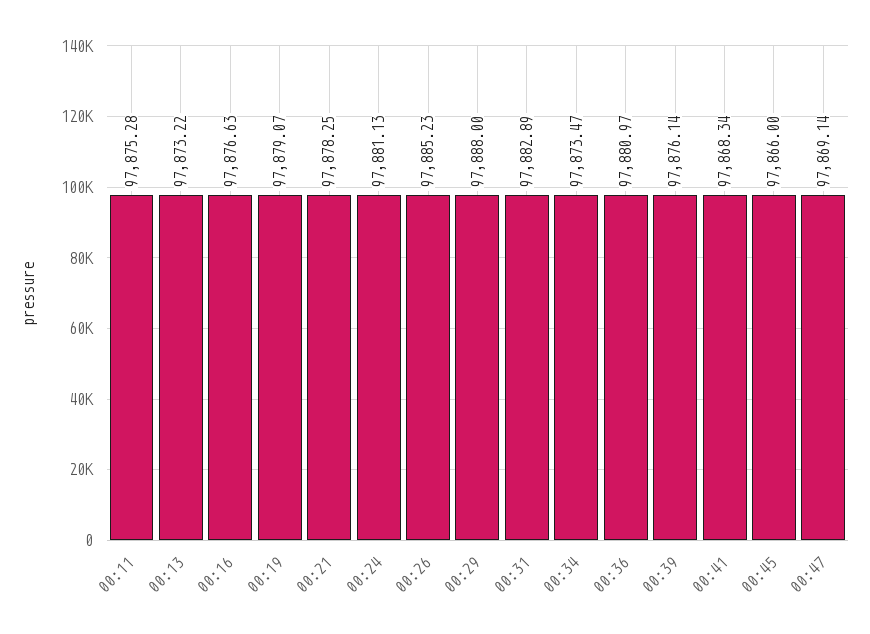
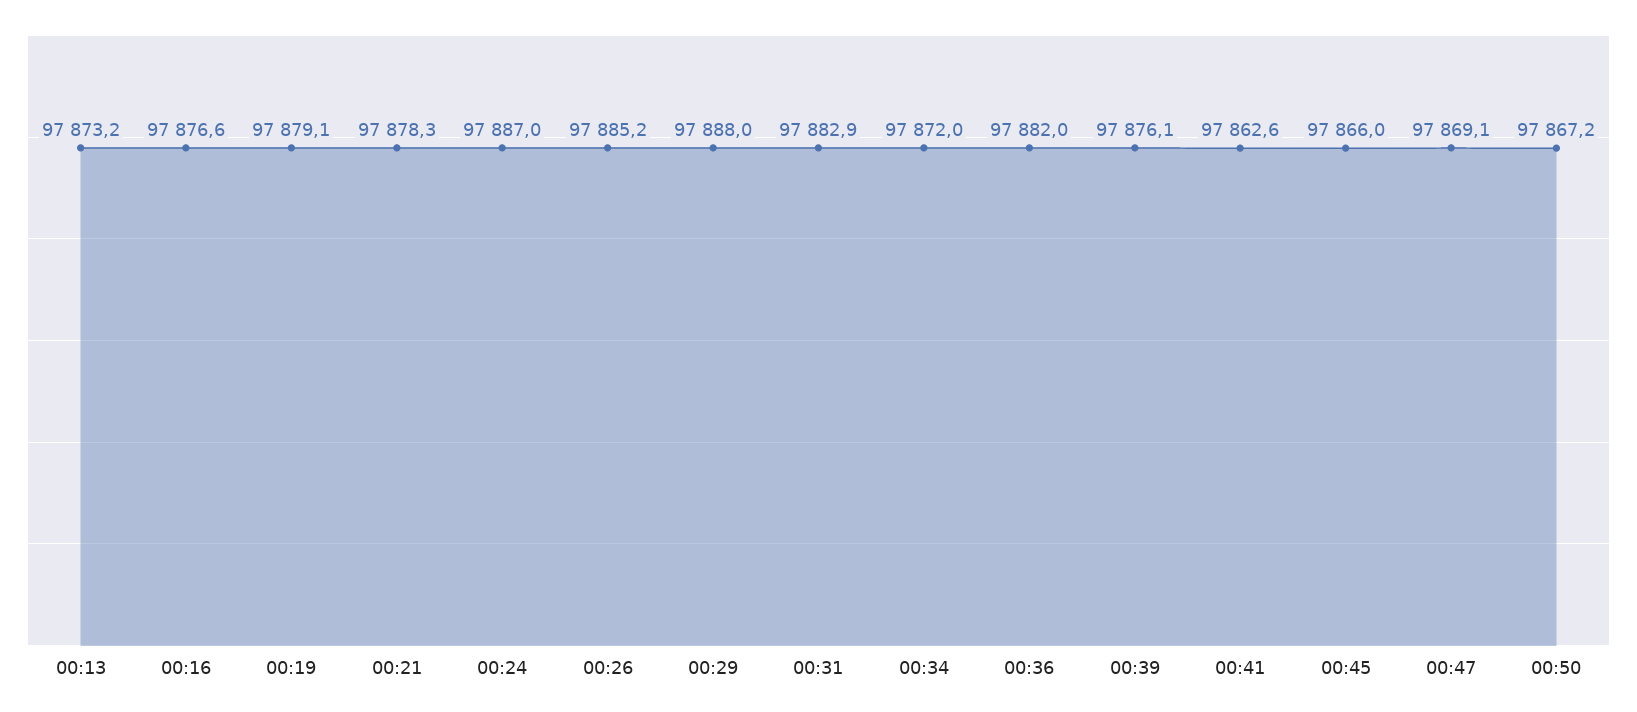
00:11: 97875.28 -> none
00:24: 97881.13 -> 97887
00:34: 97873.47 -> 97872
00:36: 97880.97 -> 97882
00:41: 97868.34 -> 97862.6
00:50: none -> 97867.2

